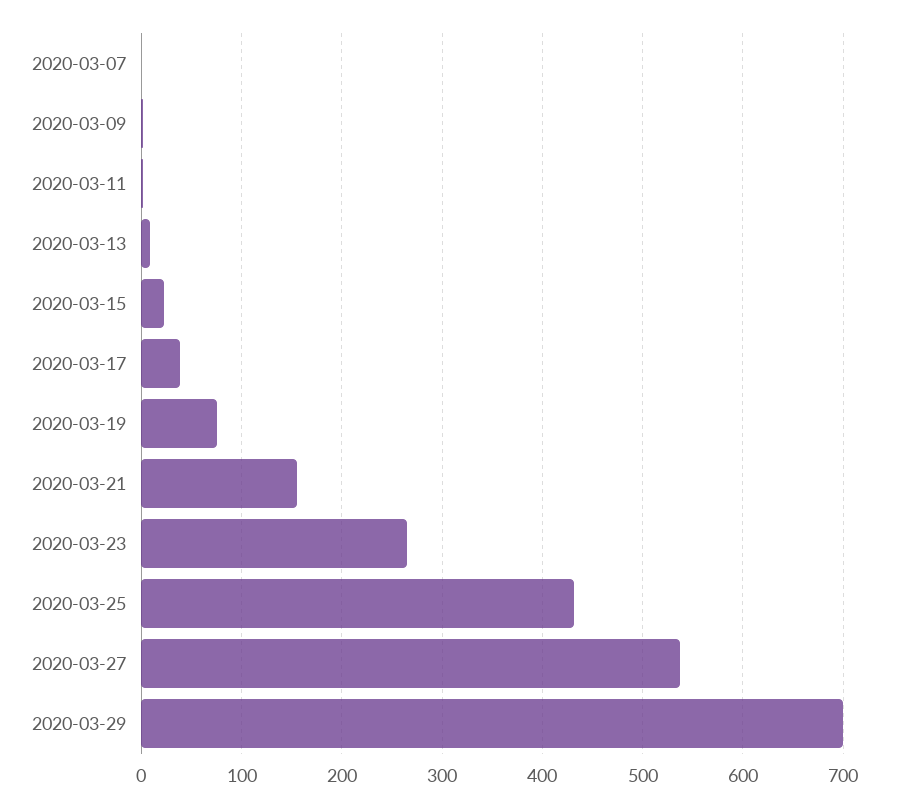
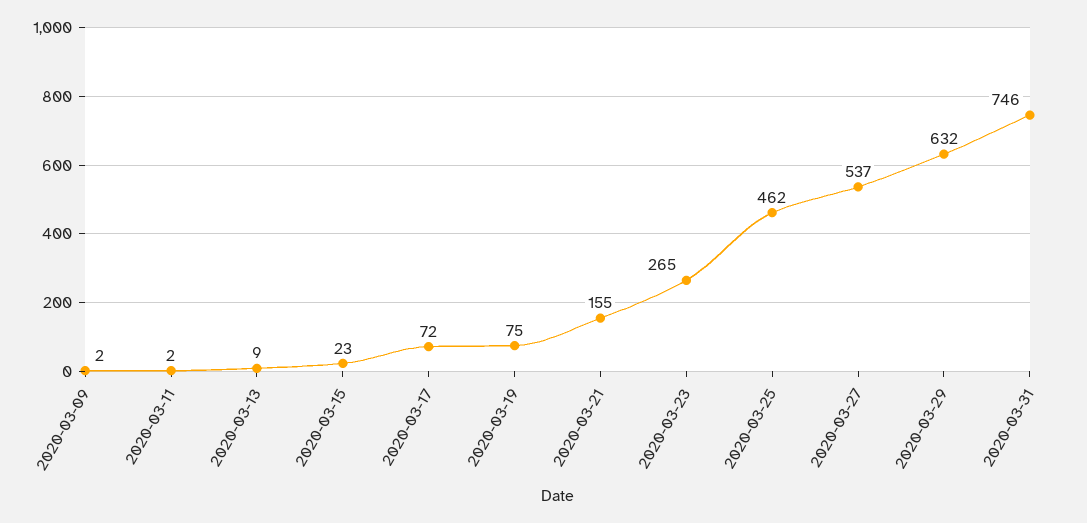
2020-03-07: 0 -> none
2020-03-17: 40 -> 72
2020-03-25: 430 -> 462
2020-03-29: 700 -> 632
2020-03-31: none -> 746

